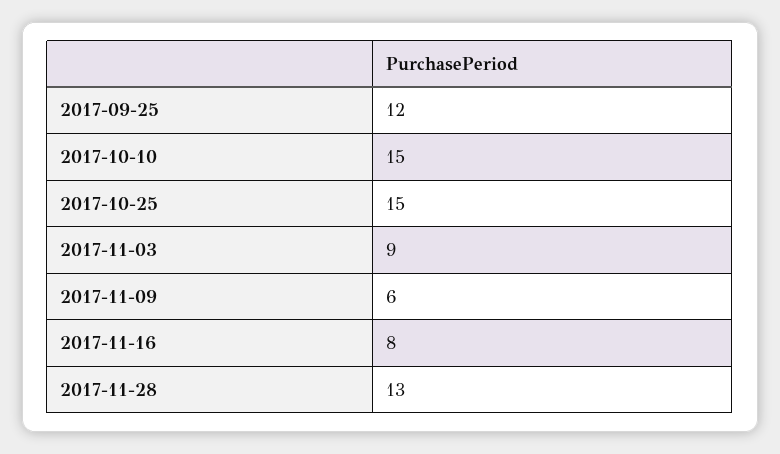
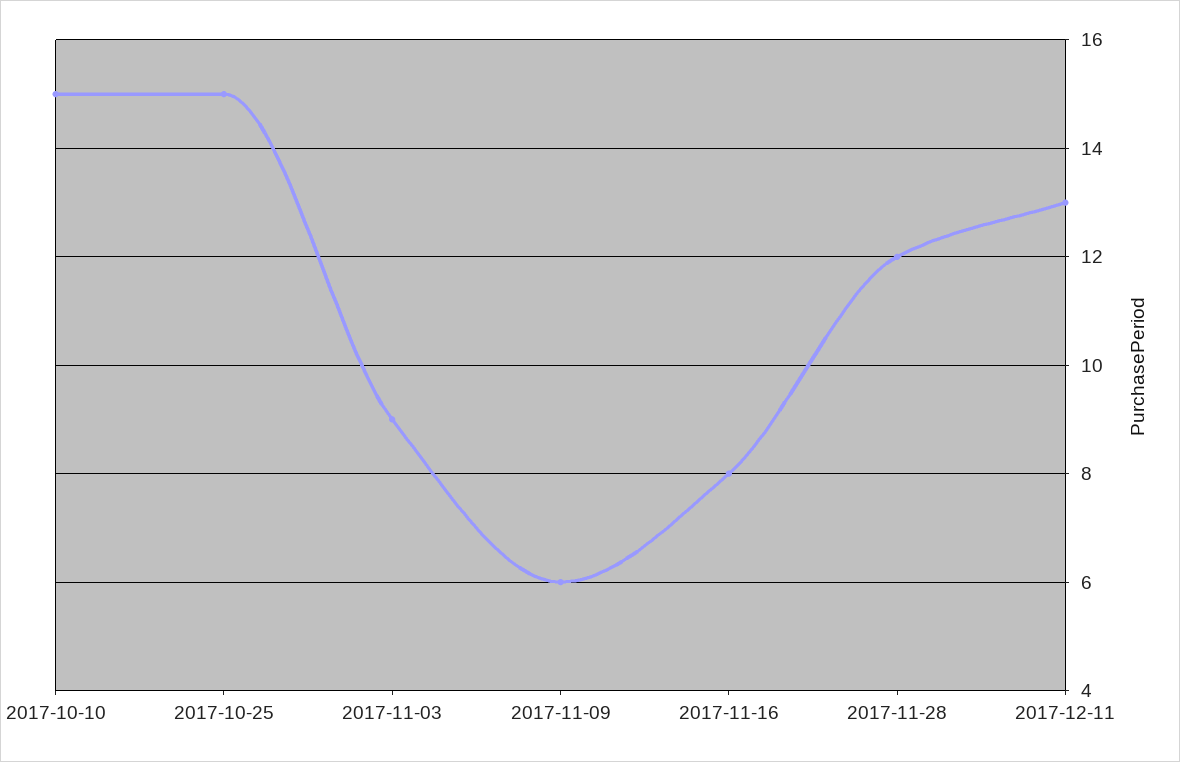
2017-09-25: 12 -> none
2017-11-28: 13 -> 12
2017-12-11: none -> 13

